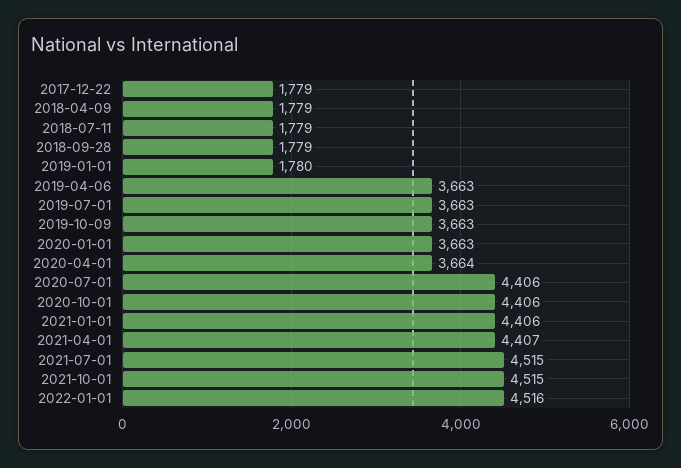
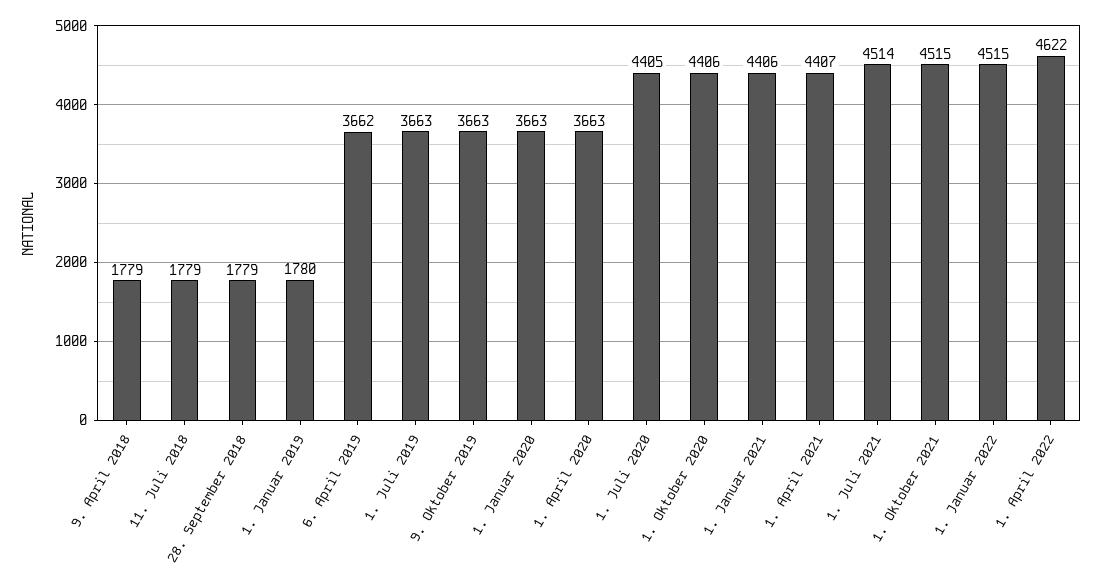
2017-12-22: 1779 -> none
2019-04-06: 3663 -> 3662
2020-04-01: 3664 -> 3663
2020-07-01: 4406 -> 4405
2021-07-01: 4515 -> 4514
2022-01-01: 4516 -> 4515
1. April 2022: none -> 4622

